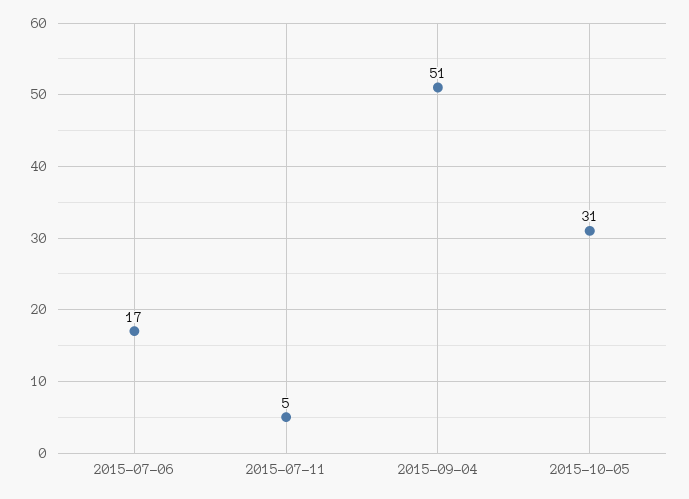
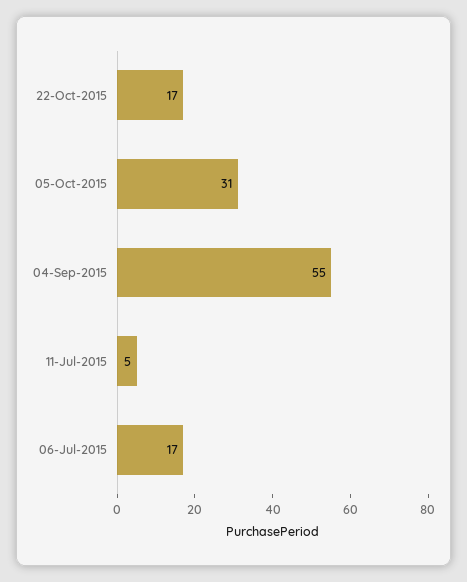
2015-09-04: 51 -> 55
22-Oct-2015: none -> 17

